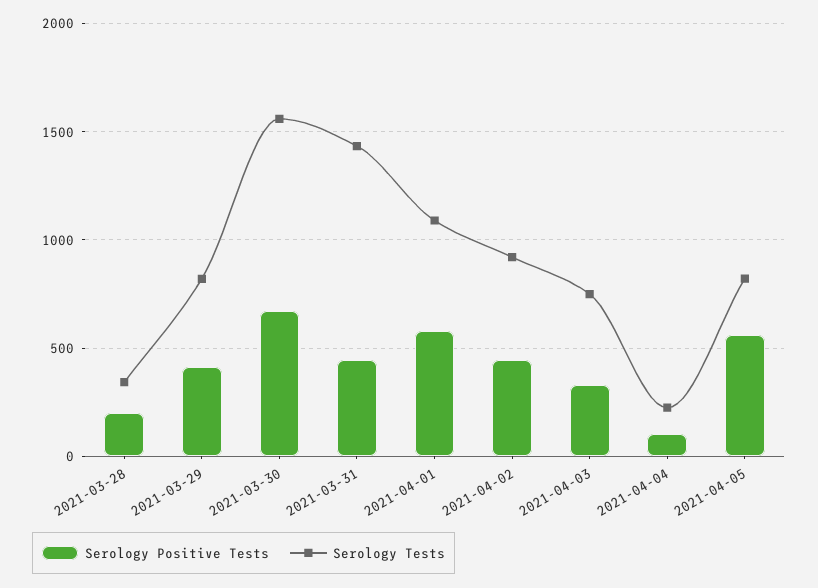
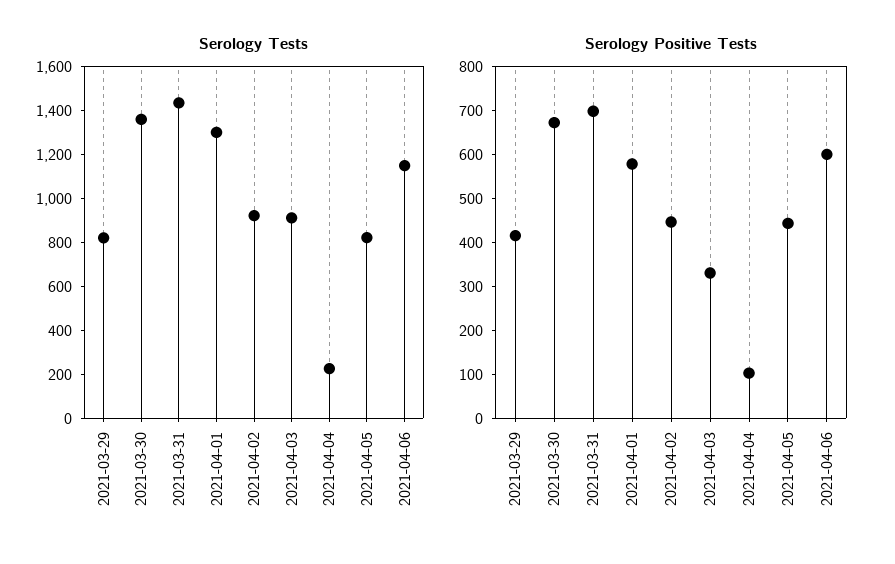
Serology Positive Tests, 2021-03-28: 200 -> none
Serology Tests, 2021-03-28: 350 -> none
Serology Tests, 2021-03-30: 1550 -> 1350
Serology Positive Tests, 2021-03-31: 450 -> 700
Serology Tests, 2021-04-01: 1100 -> 1300
Serology Tests, 2021-04-03: 750 -> 900
Serology Positive Tests, 2021-04-05: 550 -> 440
Serology Tests, 2021-04-06: none -> 1150
Serology Positive Tests, 2021-04-06: none -> 600

